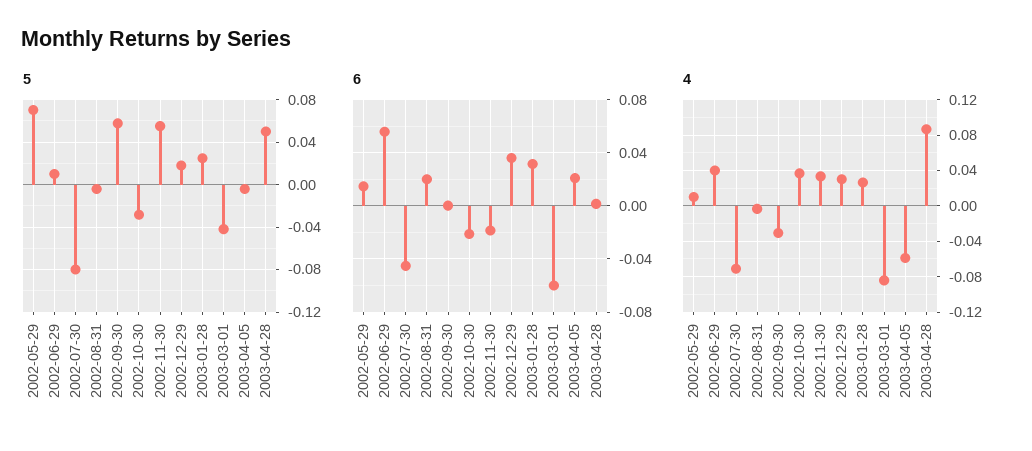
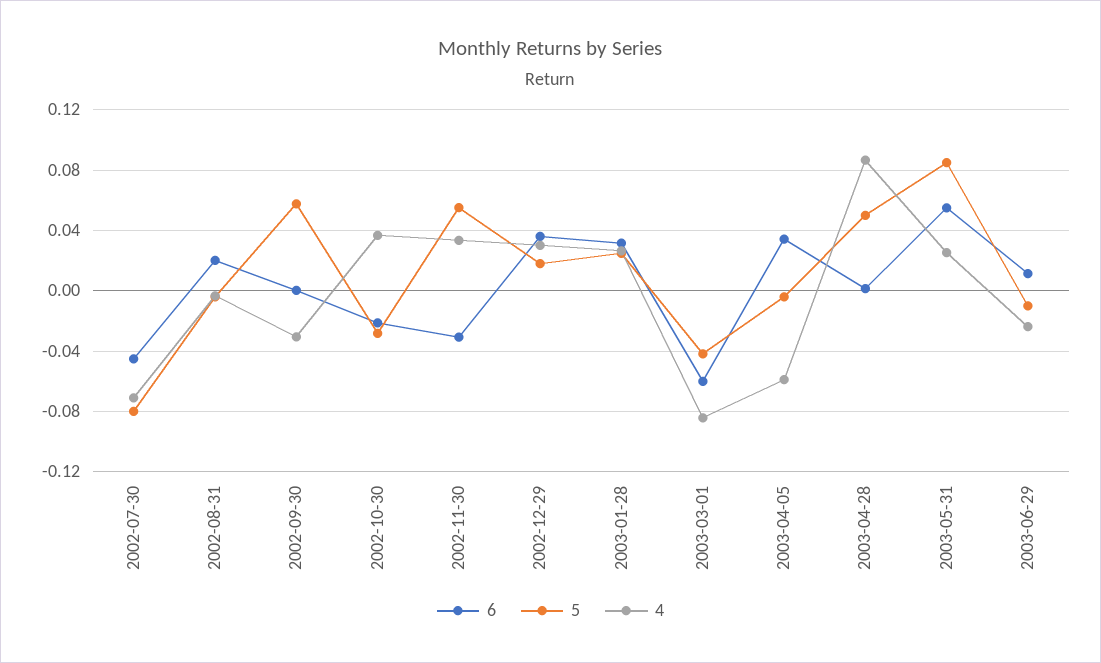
5, 2002-05-29: 0.07 -> none
5, 2002-06-29: 0.01 -> none
6, 2002-05-29: 0.015 -> none
6, 2002-06-29: 0.055 -> none
6, 2002-11-30: -0.02 -> -0.03
6, 2003-04-05: 0.02 -> 0.035
4, 2002-05-29: 0.01 -> none
4, 2002-06-29: 0.04 -> none
6, 2003-05-31: none -> 0.055
5, 2003-05-31: none -> 0.085
4, 2003-05-31: none -> 0.025
6, 2003-06-29: none -> 0.01
5, 2003-06-29: none -> -0.01
4, 2003-06-29: none -> -0.025

